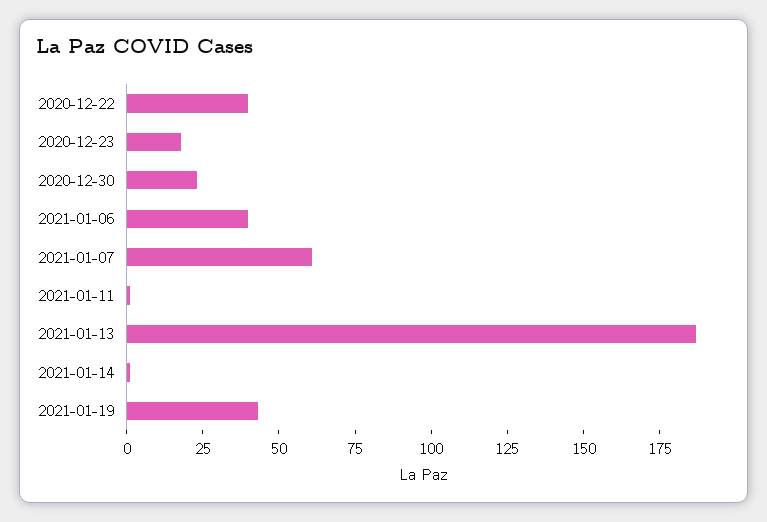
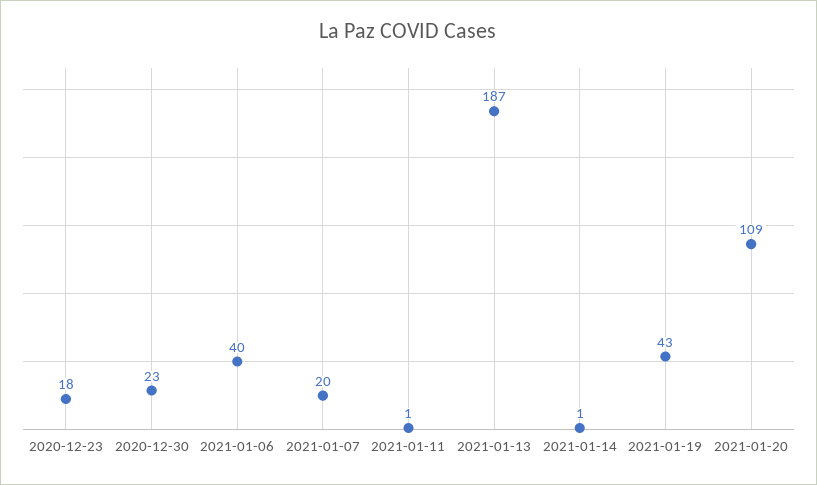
2020-12-22: 40 -> none
2021-01-07: 60 -> 20
2021-01-20: none -> 109

